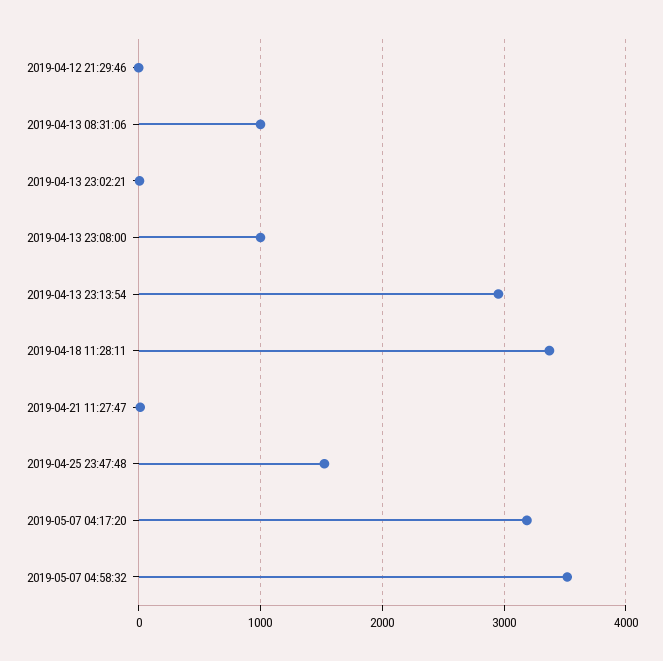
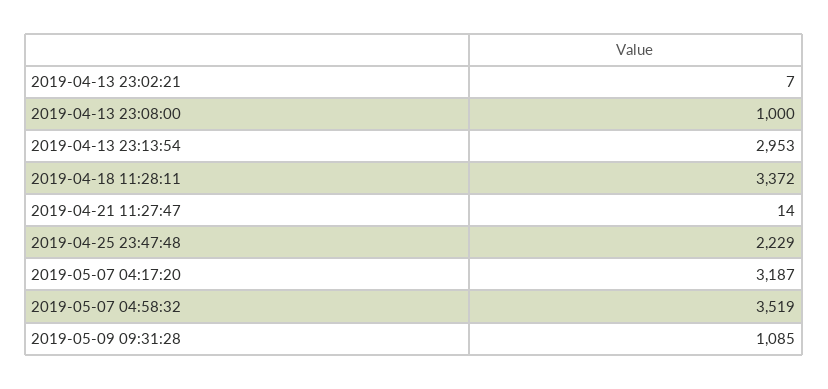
2019-04-12 21:29:46: 0 -> none
2019-04-13 08:31:06: 1000 -> none
2019-04-25 23:47:48: 1500 -> 2229
2019-05-09 09:31:28: none -> 1085

